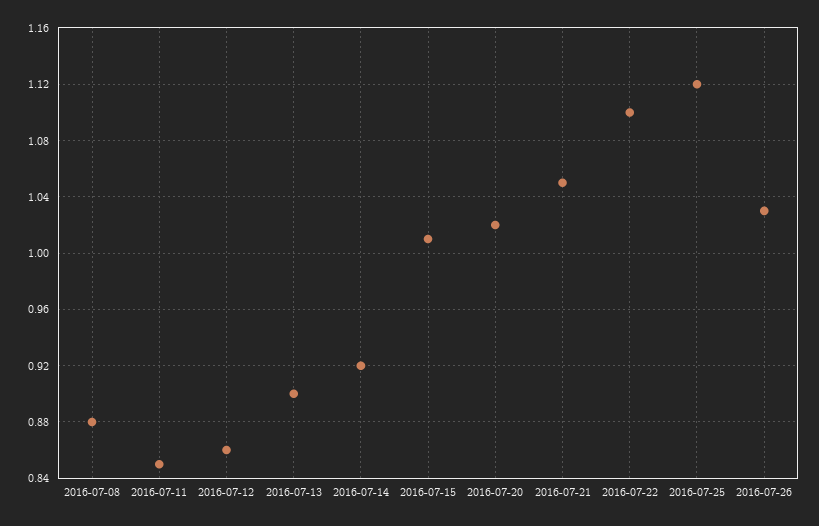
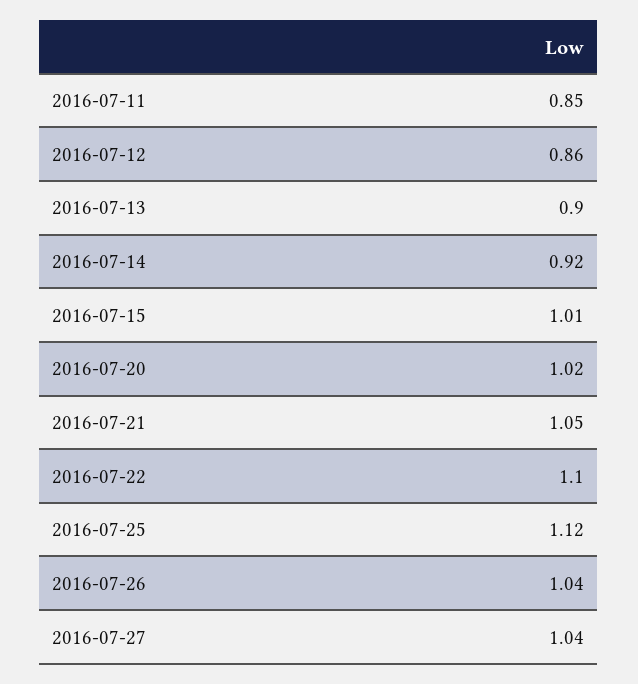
2016-07-08: 0.88 -> none
2016-07-26: 1.03 -> 1.04
2016-07-27: none -> 1.04

